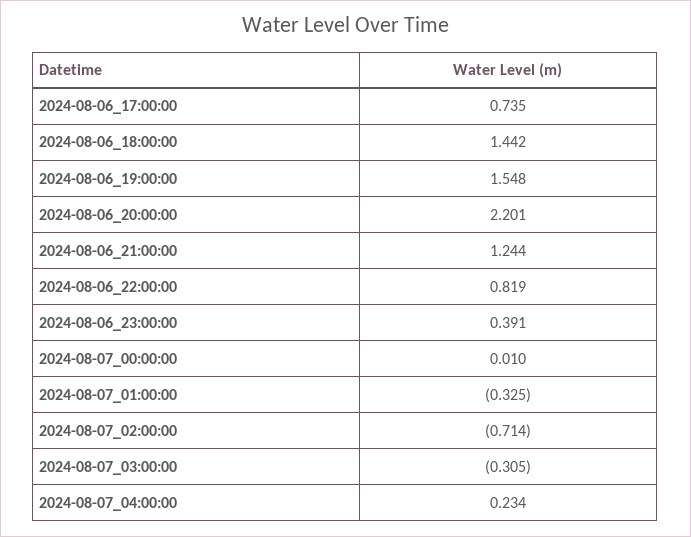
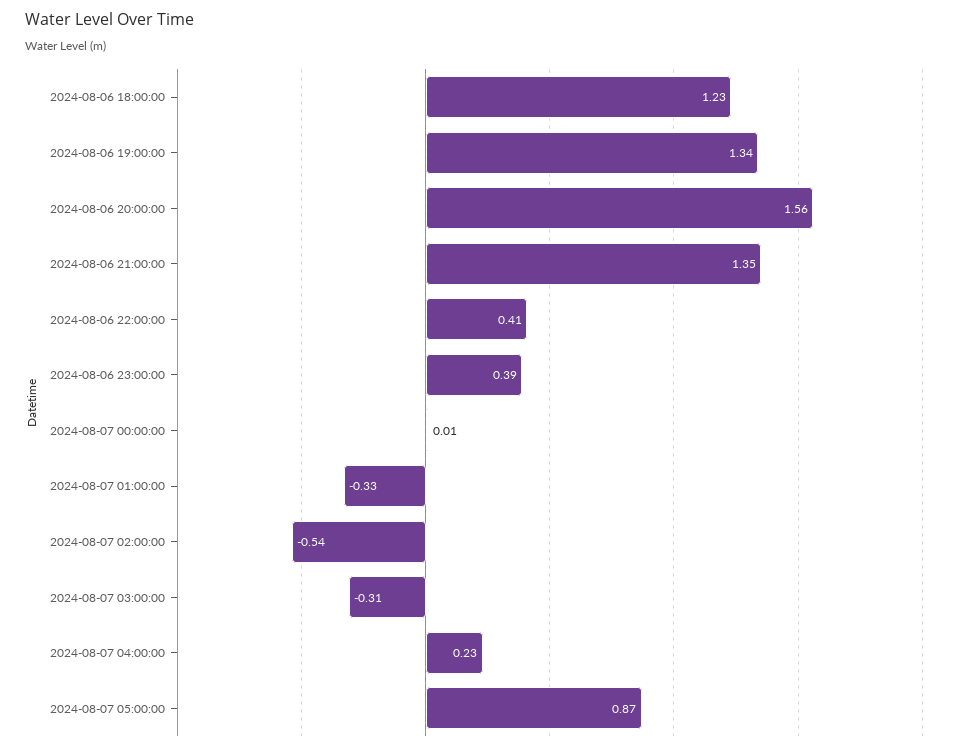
2024-08-06_17:00:00: 0.735 -> none
2024-08-06_18:00:00: 1.442 -> 1.23
2024-08-06_19:00:00: 1.548 -> 1.34
2024-08-06_20:00:00: 2.201 -> 1.56
2024-08-06_21:00:00: 1.244 -> 1.35
2024-08-06_22:00:00: 0.819 -> 0.41
2024-08-07_02:00:00: -0.714 -> -0.54
2024-08-07 05:00:00: none -> 0.87

